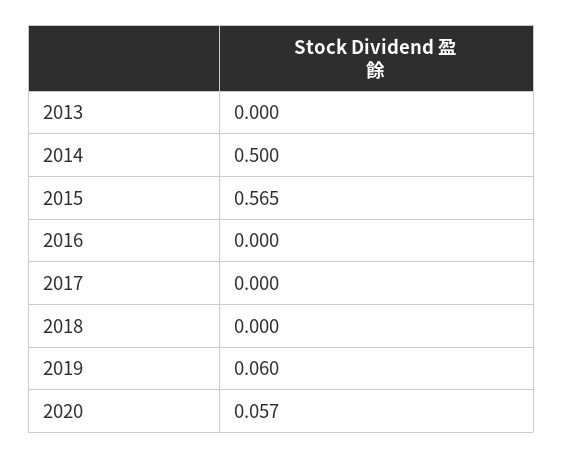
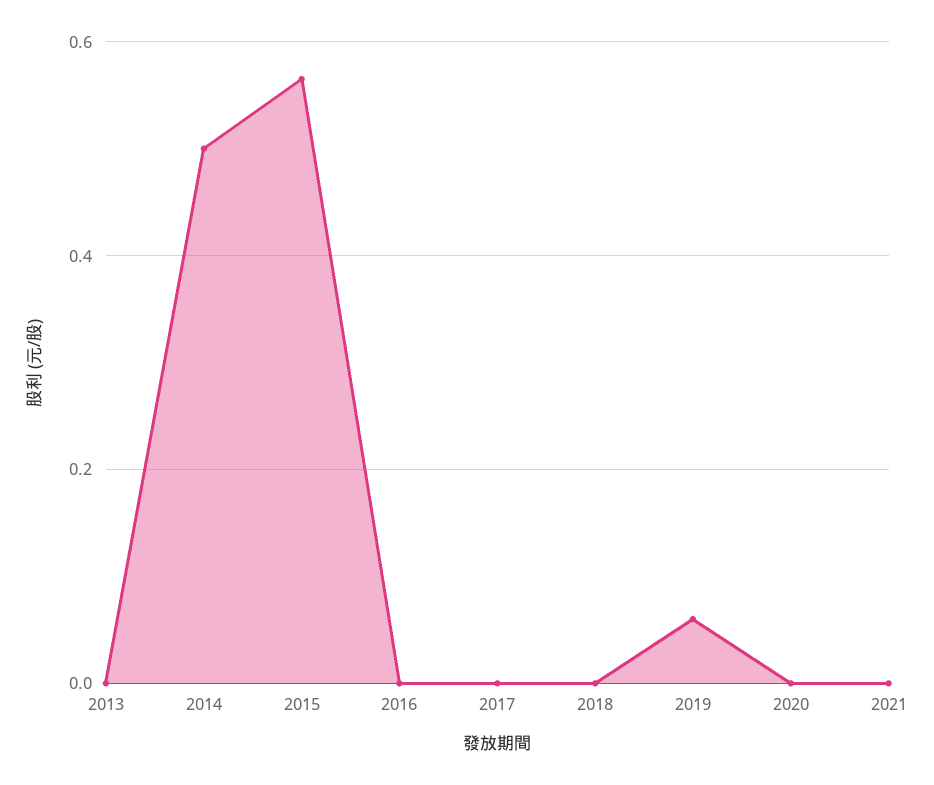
2020: 0.057 -> 0
2021: none -> 0

